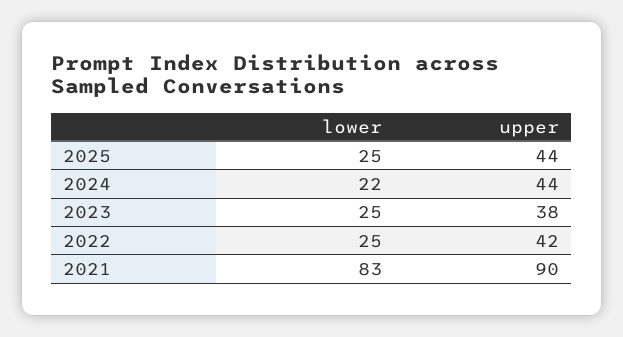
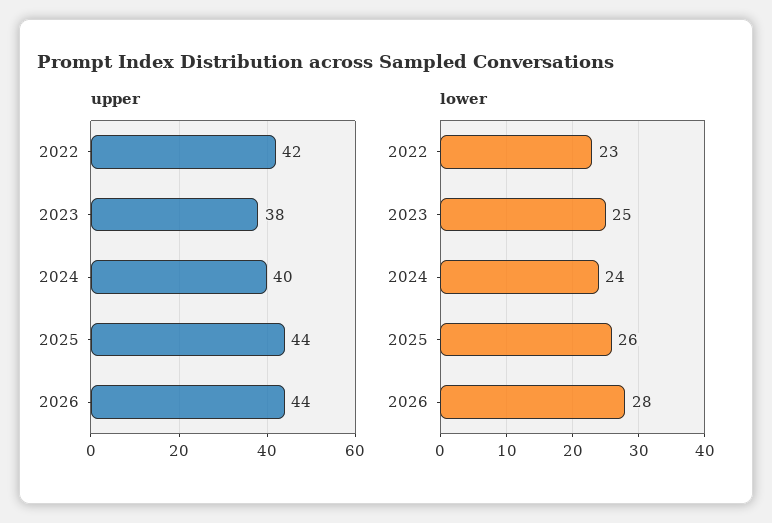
lower, 2025: 25 -> 26
lower, 2024: 22 -> 24
upper, 2024: 44 -> 40
lower, 2022: 25 -> 23
lower, 2021: 83 -> none
upper, 2021: 90 -> none
upper, 2026: none -> 44
lower, 2026: none -> 28

